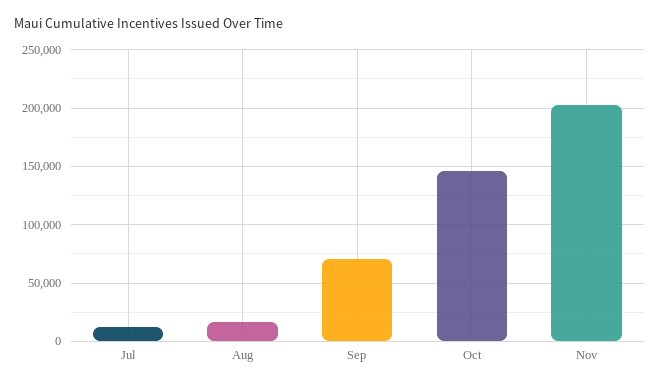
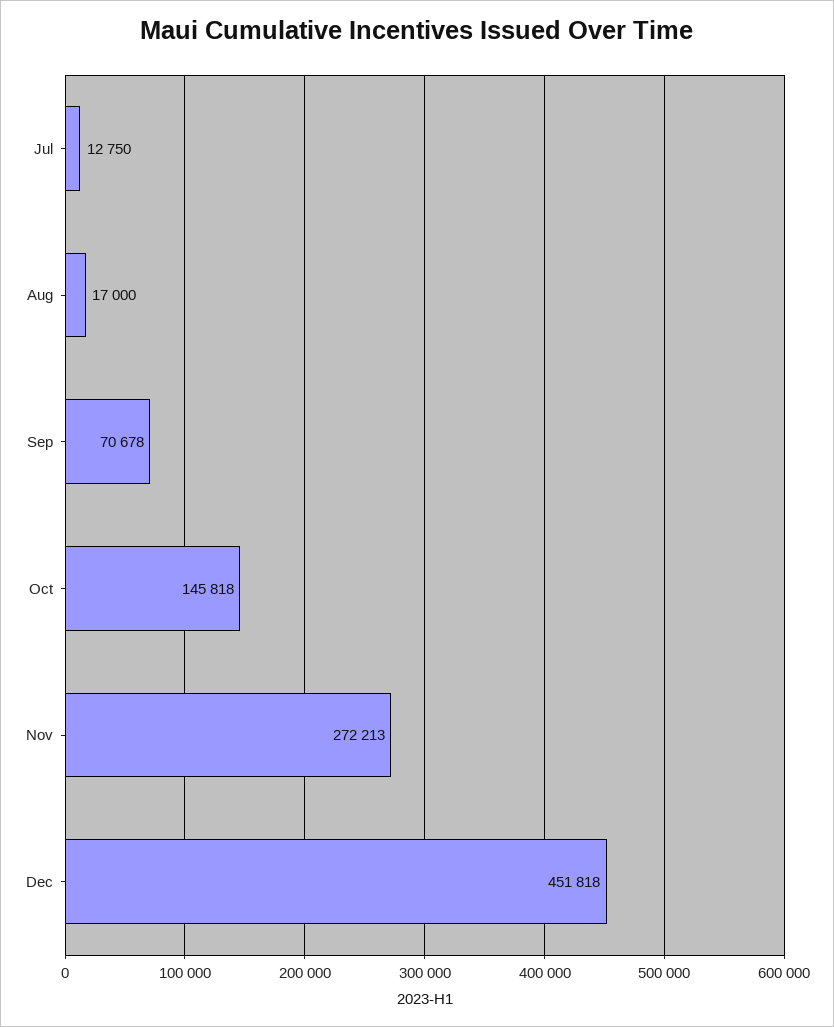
Nov: 200000 -> 272213
Dec: none -> 451818

